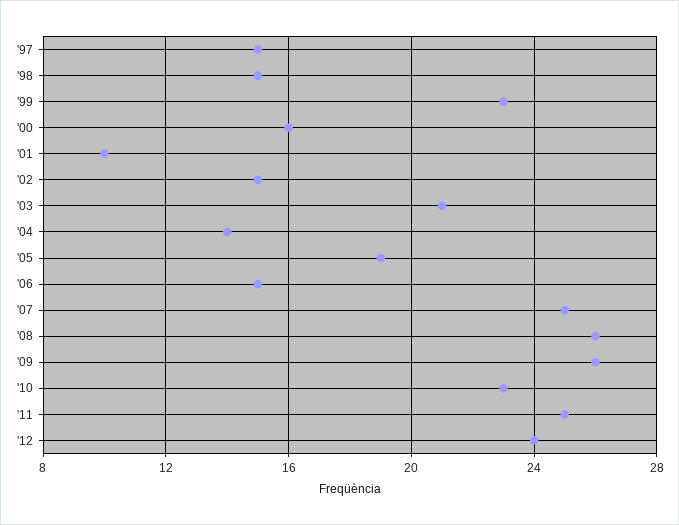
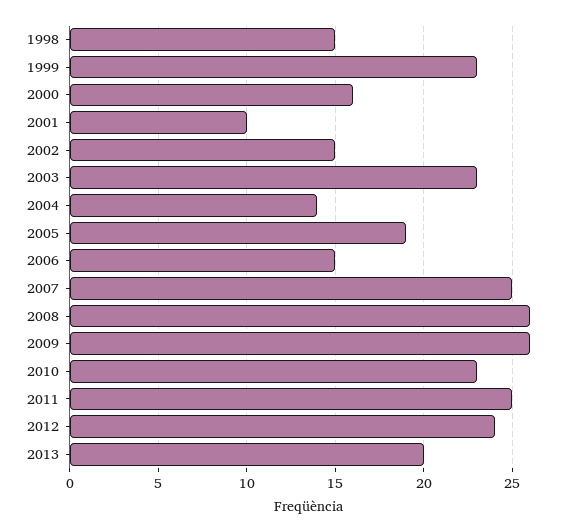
'97: 15 -> none
'03: 21 -> 23
2013: none -> 20

